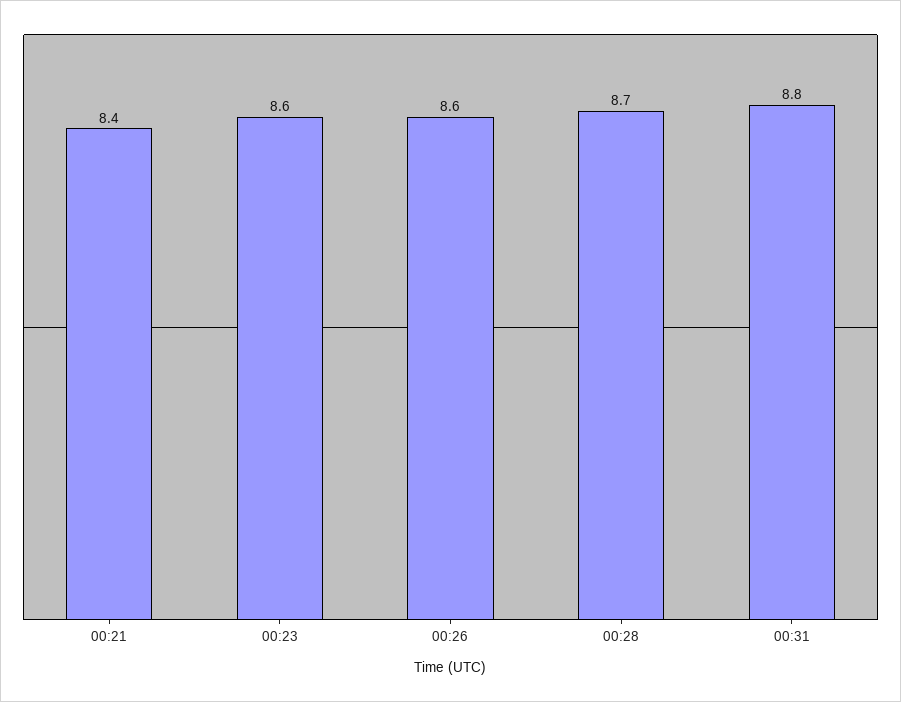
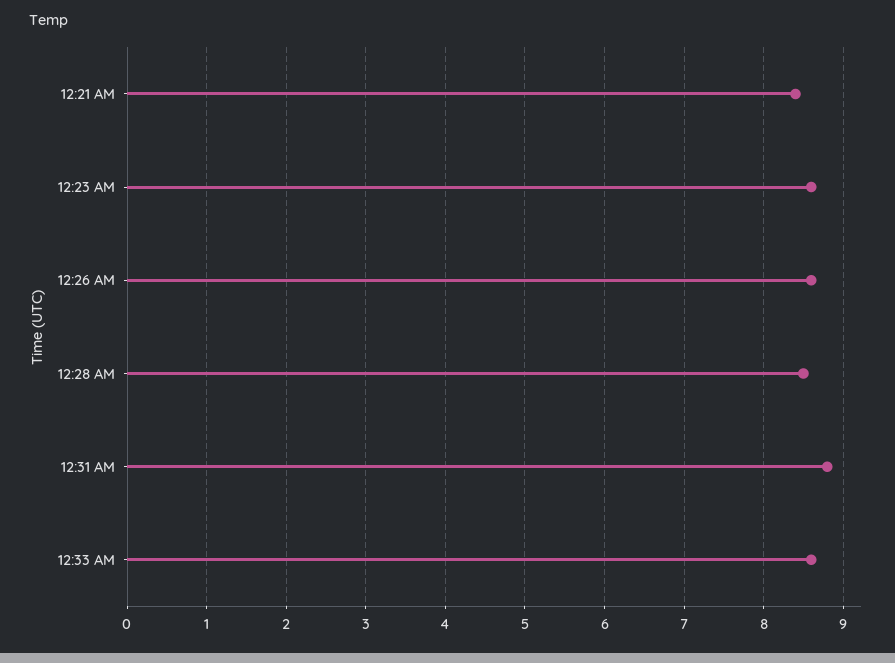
00:28: 8.7 -> 8.5
12:33 AM: none -> 8.6

